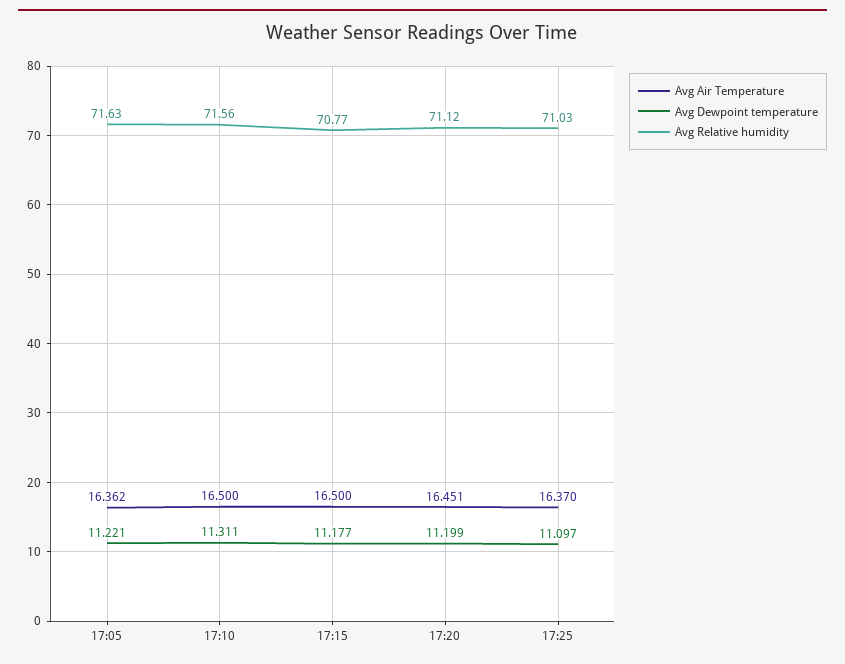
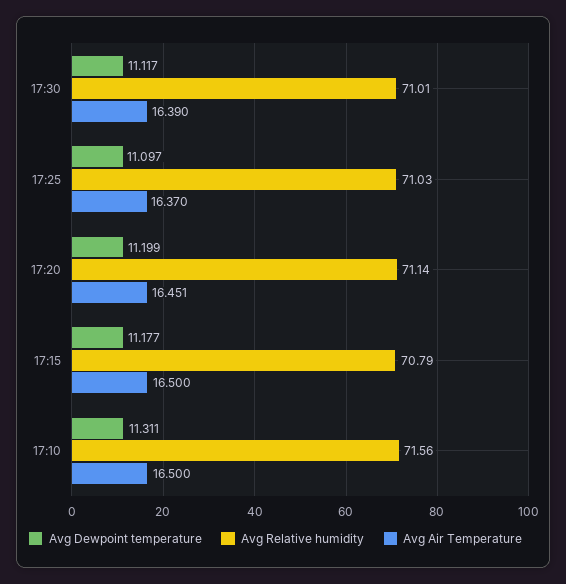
Avg Air Temperature, 17:05: 16.362 -> none
Avg Dewpoint temperature, 17:05: 11.221 -> none
Avg Relative humidity, 17:05: 71.63 -> none
Avg Relative humidity, 17:15: 70.77 -> 70.79
Avg Relative humidity, 17:20: 71.12 -> 71.14
Avg Dewpoint temperature, 17:30: none -> 11.117
Avg Relative humidity, 17:30: none -> 71.01
Avg Air Temperature, 17:30: none -> 16.39

